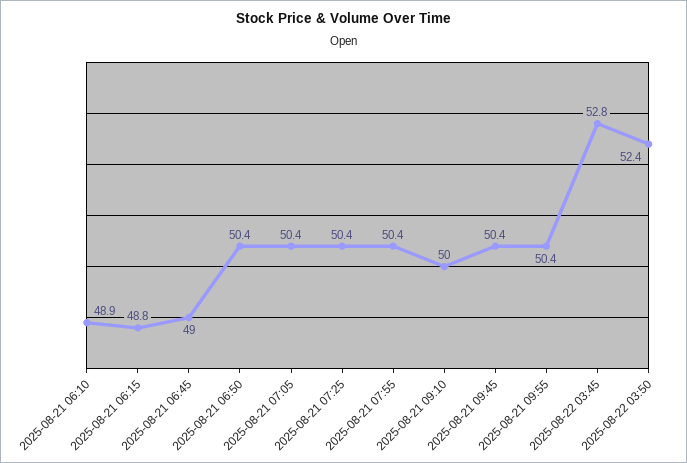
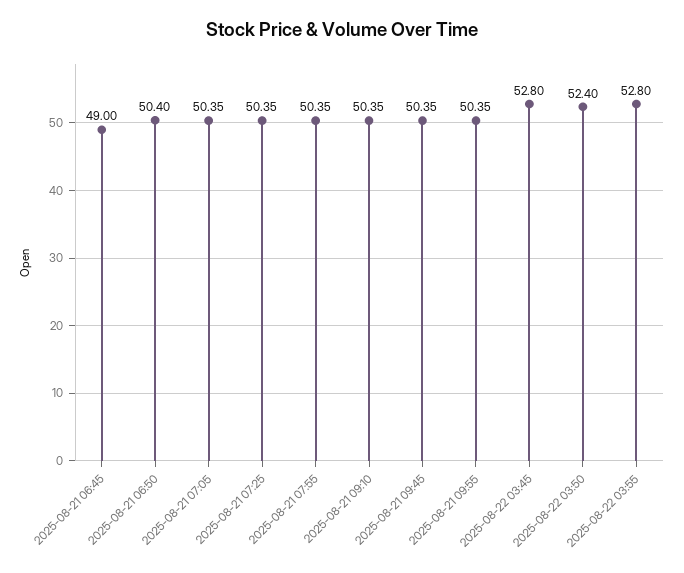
2025-08-21 06:10: 48.9 -> none
2025-08-21 06:15: 48.8 -> none
2025-08-21 09:10: 50 -> 50.35
2025-08-22 03:55: none -> 52.8

